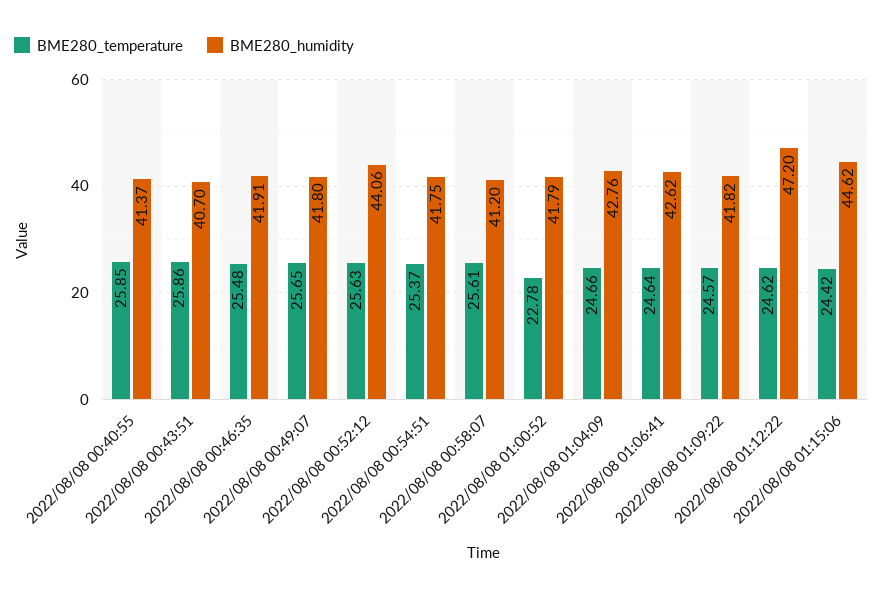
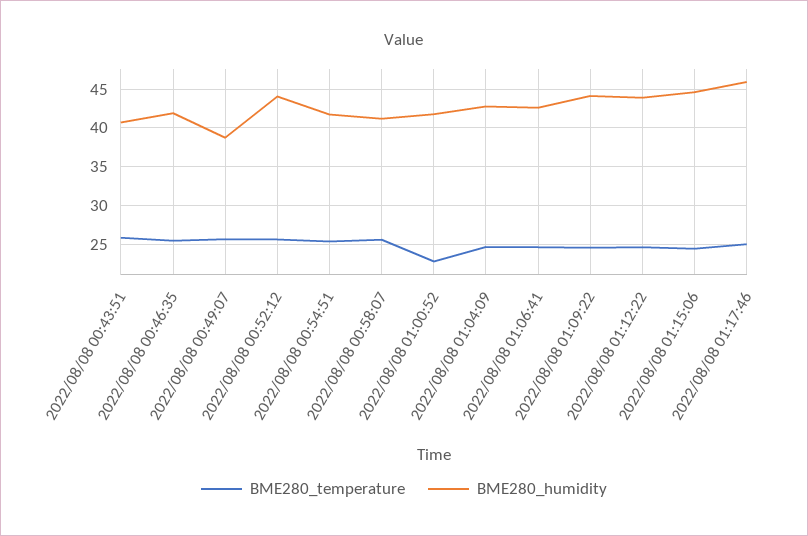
BME280_temperature, 2022/08/08 00:40:55: 25.85 -> none
BME280_humidity, 2022/08/08 00:40:55: 41.37 -> none
BME280_humidity, 2022/08/08 00:49:07: 41.8 -> 39
BME280_humidity, 2022/08/08 01:09:22: 41.82 -> 44
BME280_humidity, 2022/08/08 01:12:22: 47.2 -> 44
BME280_temperature, 2022/08/08 01:17:46: none -> 25
BME280_humidity, 2022/08/08 01:17:46: none -> 46

